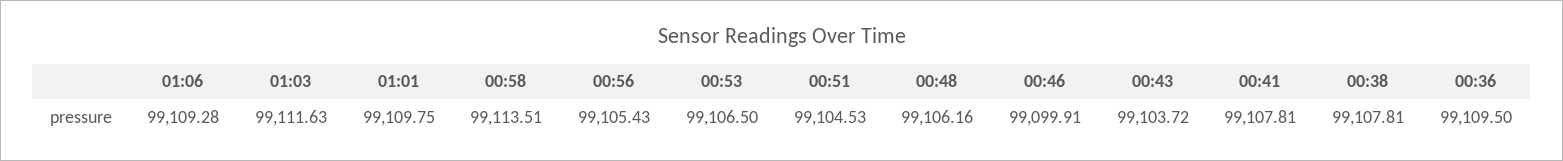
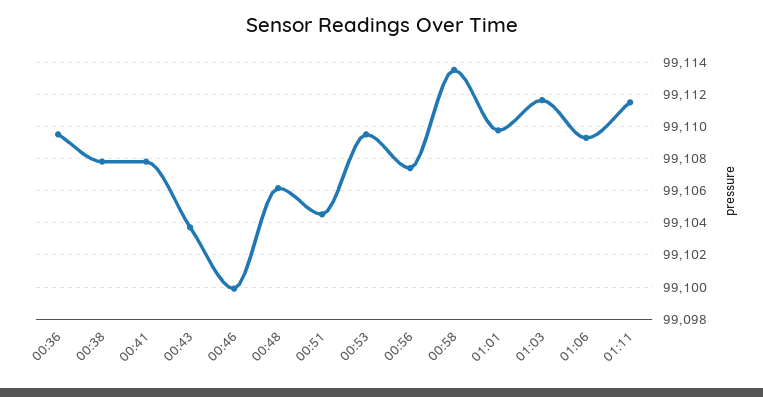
00:56: 99105.43 -> 99107.5
00:53: 99106.5 -> 99109.5
01:11: none -> 99111.5

